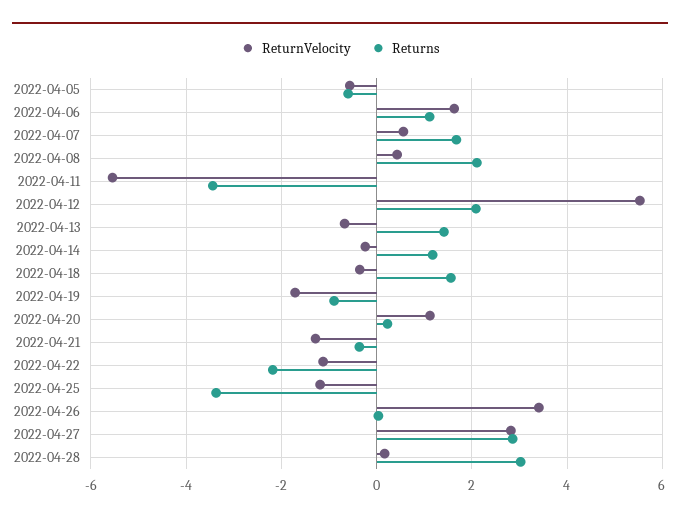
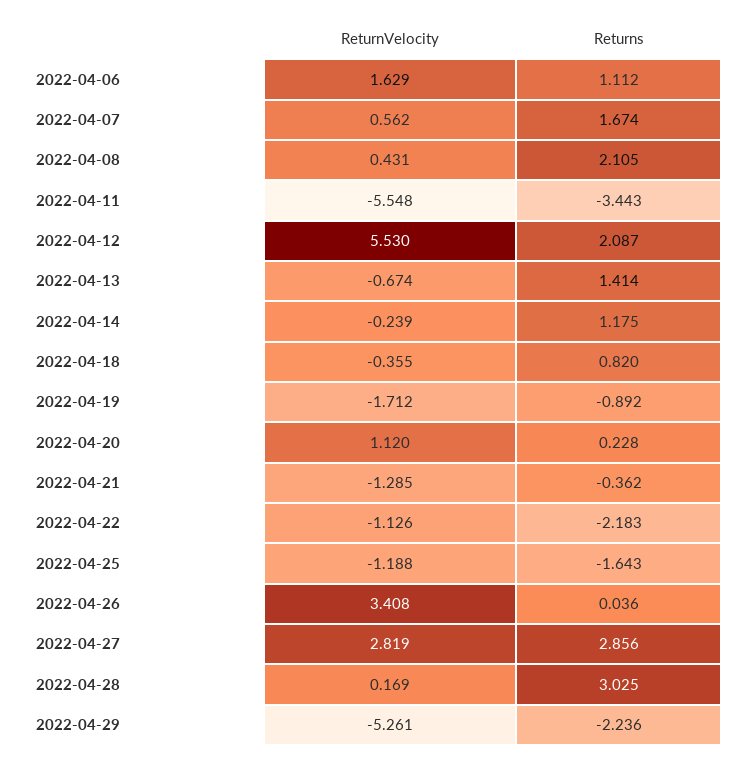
ReturnVelocity, 2022-04-05: -0.6 -> none
Returns, 2022-04-05: -0.6 -> none
Returns, 2022-04-18: 1.6 -> 0.82
Returns, 2022-04-25: -3.4 -> -1.643
ReturnVelocity, 2022-04-29: none -> -5.261
Returns, 2022-04-29: none -> -2.236

